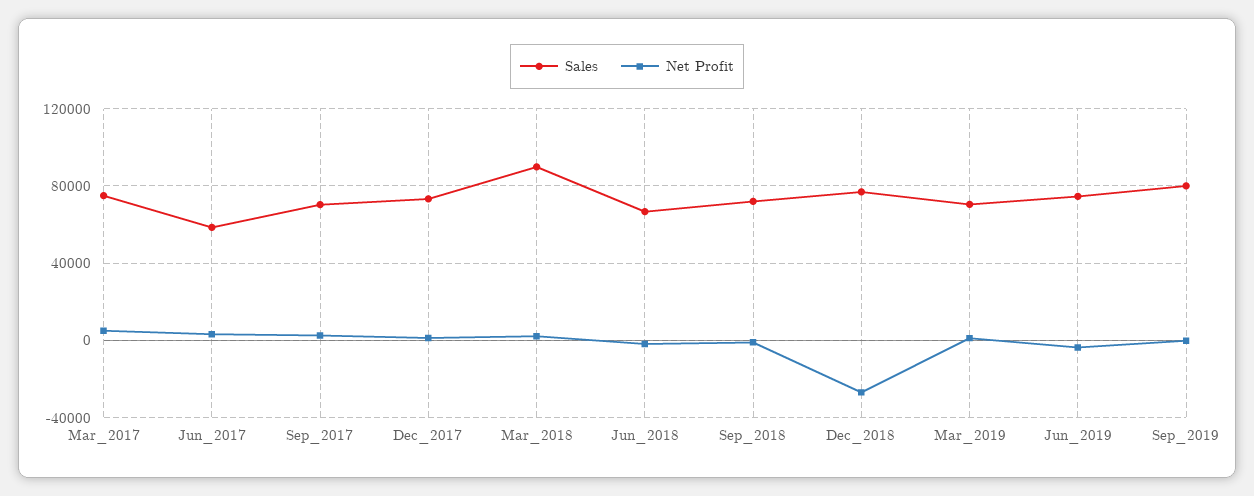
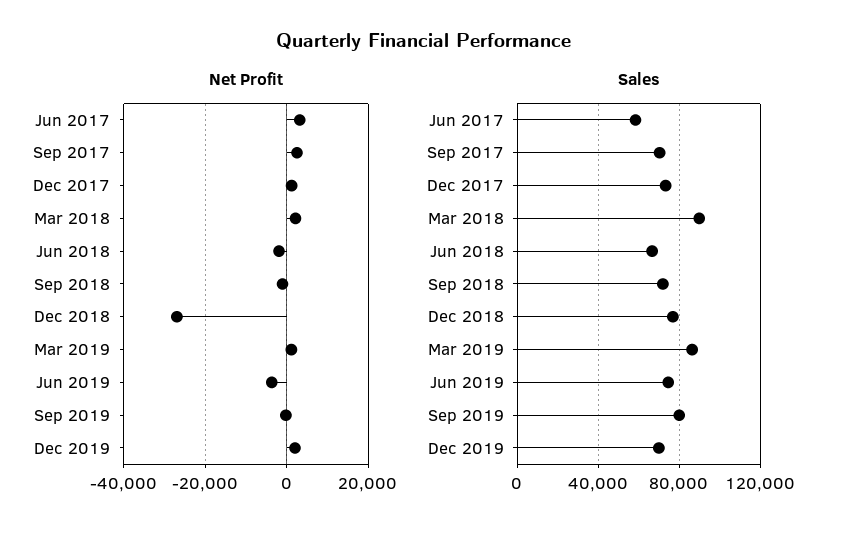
Sales, Mar_2017: 75000 -> none
Net Profit, Mar_2017: 5000 -> none
Sales, Mar_2019: 70000 -> 85000
Net Profit, Dec 2019: none -> 2000
Sales, Dec 2019: none -> 70000

